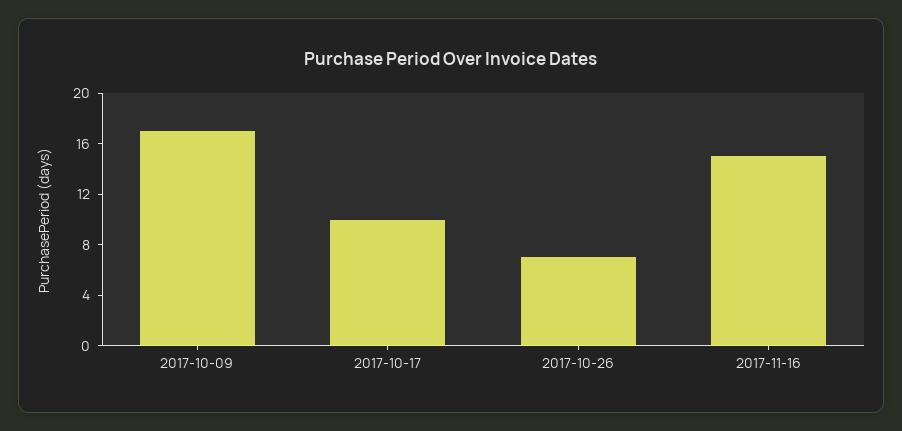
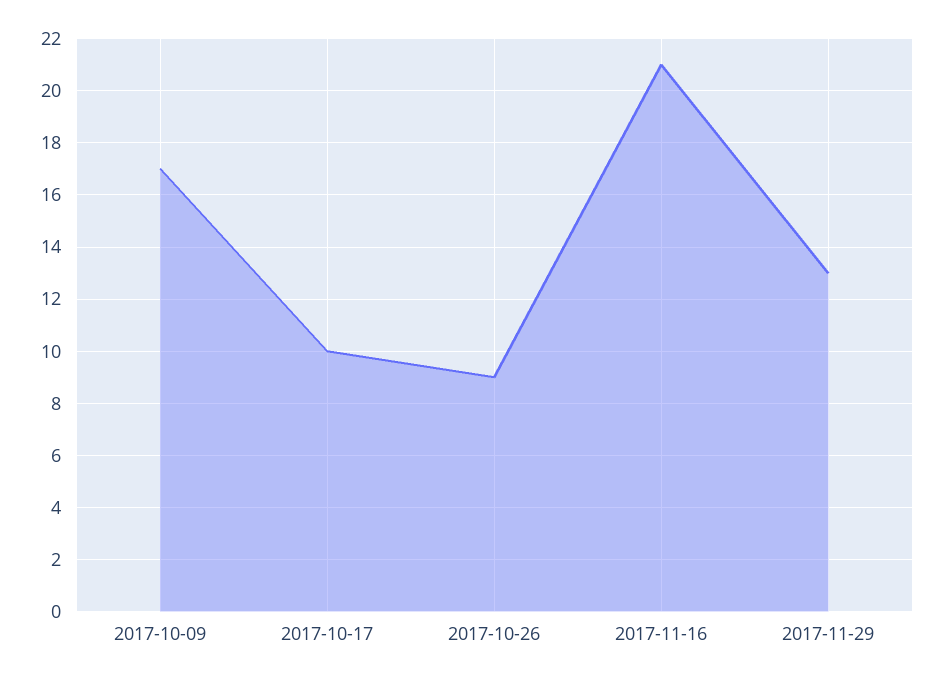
2017-10-26: 7 -> 9
2017-11-16: 15 -> 21
2017-11-29: none -> 13

